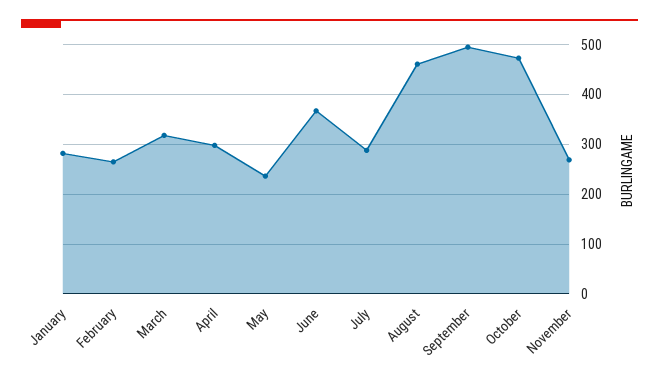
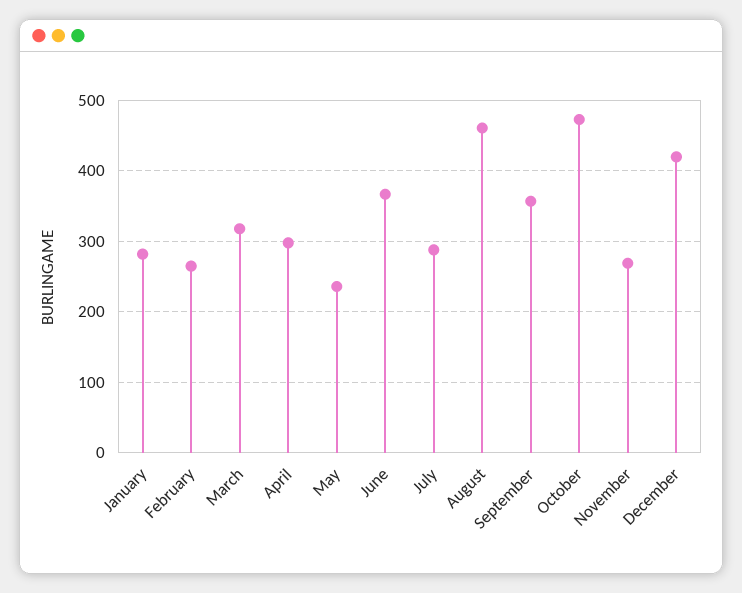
September: 500 -> 360
December: none -> 420

